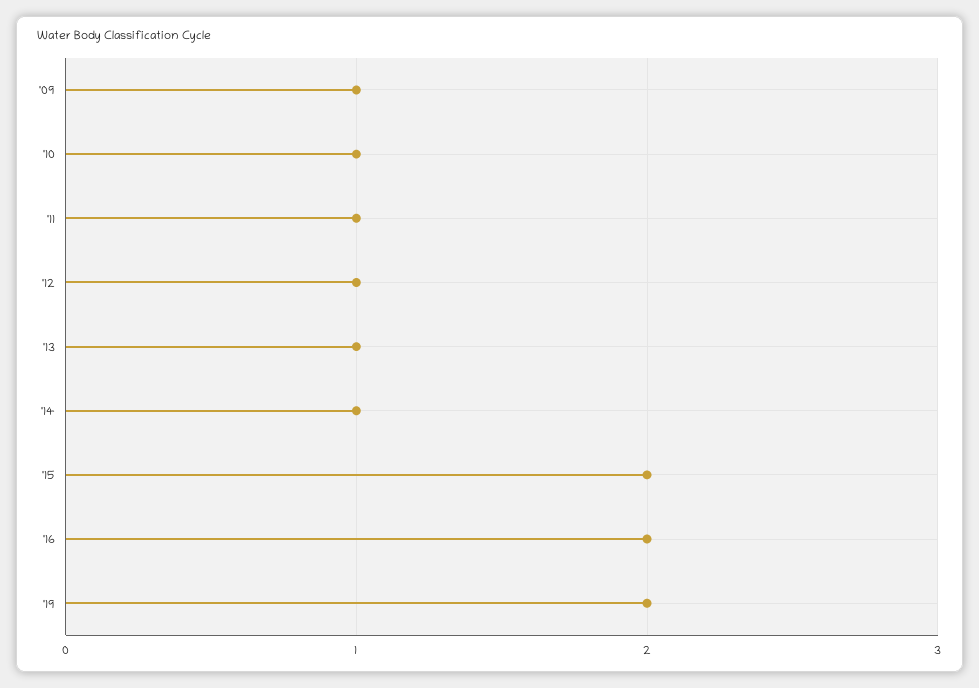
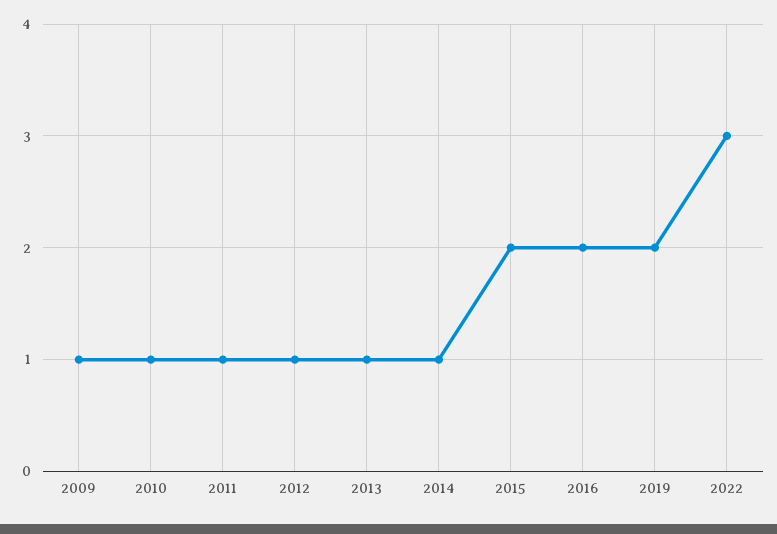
2022: none -> 3

